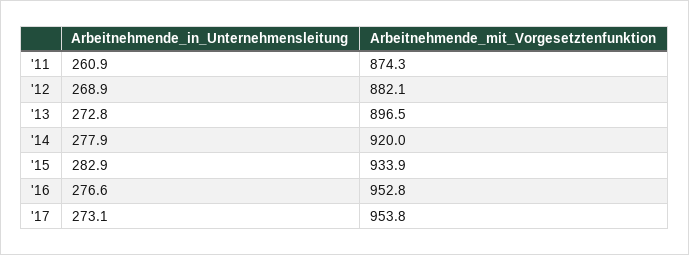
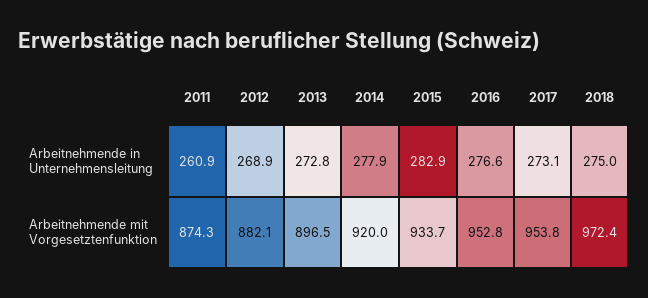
Arbeitnehmende_mit_Vorgesetztenfunktion, '15: 933.9 -> 933.7
Arbeitnehmende_in_Unternehmensleitung, 2018: none -> 275
Arbeitnehmende_mit_Vorgesetztenfunktion, 2018: none -> 972.4

